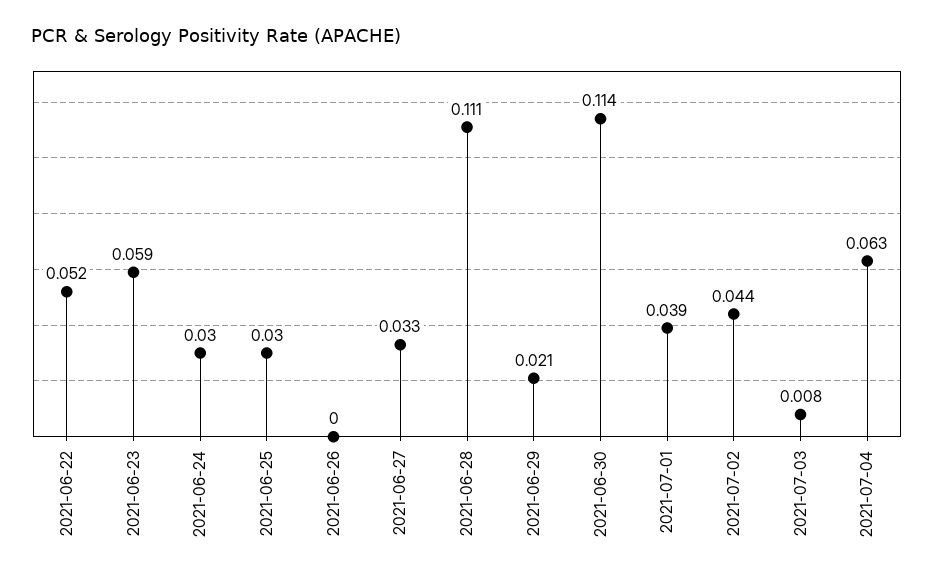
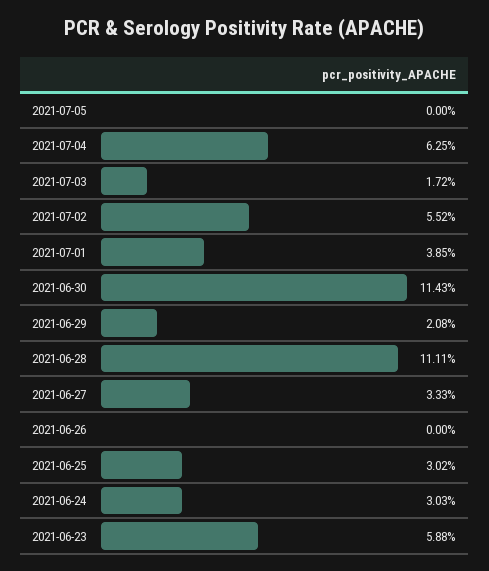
2021-06-22: 0.052 -> none
2021-07-02: 0.044 -> 0.0552
2021-07-03: 0.008 -> 0.0172
2021-07-05: none -> 0

